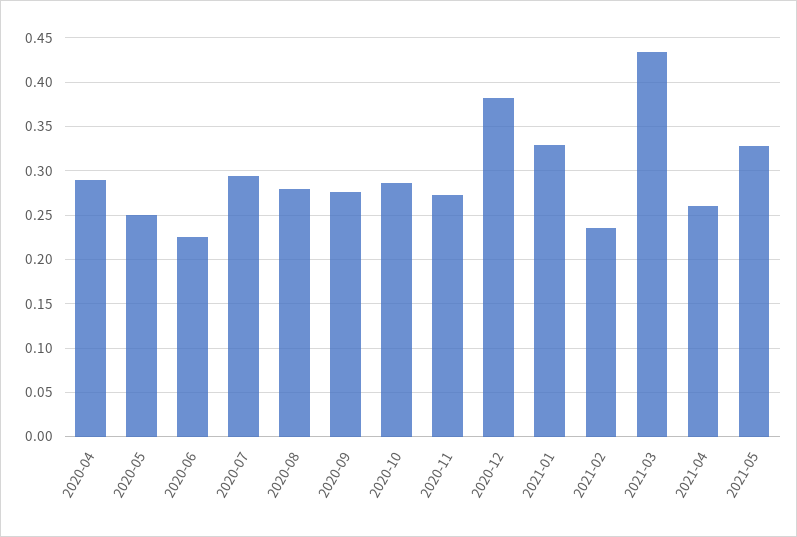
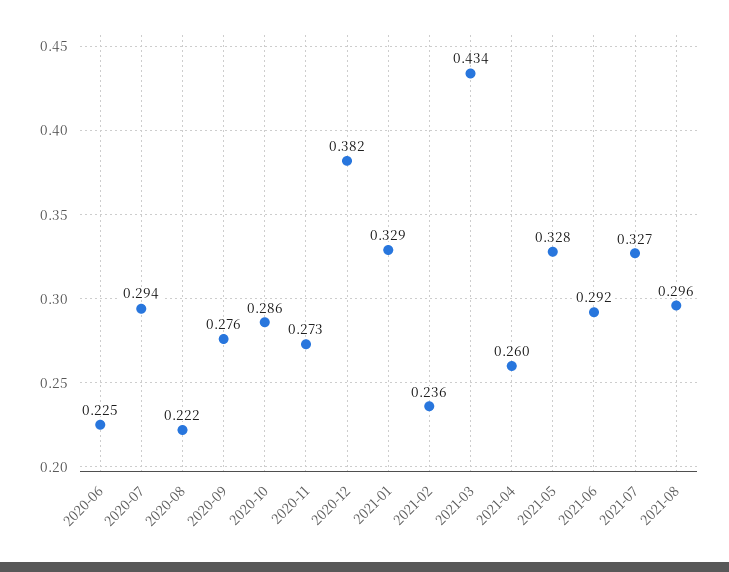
2020-04: 0.29 -> none
2020-05: 0.25 -> none
2020-08: 0.28 -> 0.222
2021-06: none -> 0.292
2021-07: none -> 0.327
2021-08: none -> 0.296

